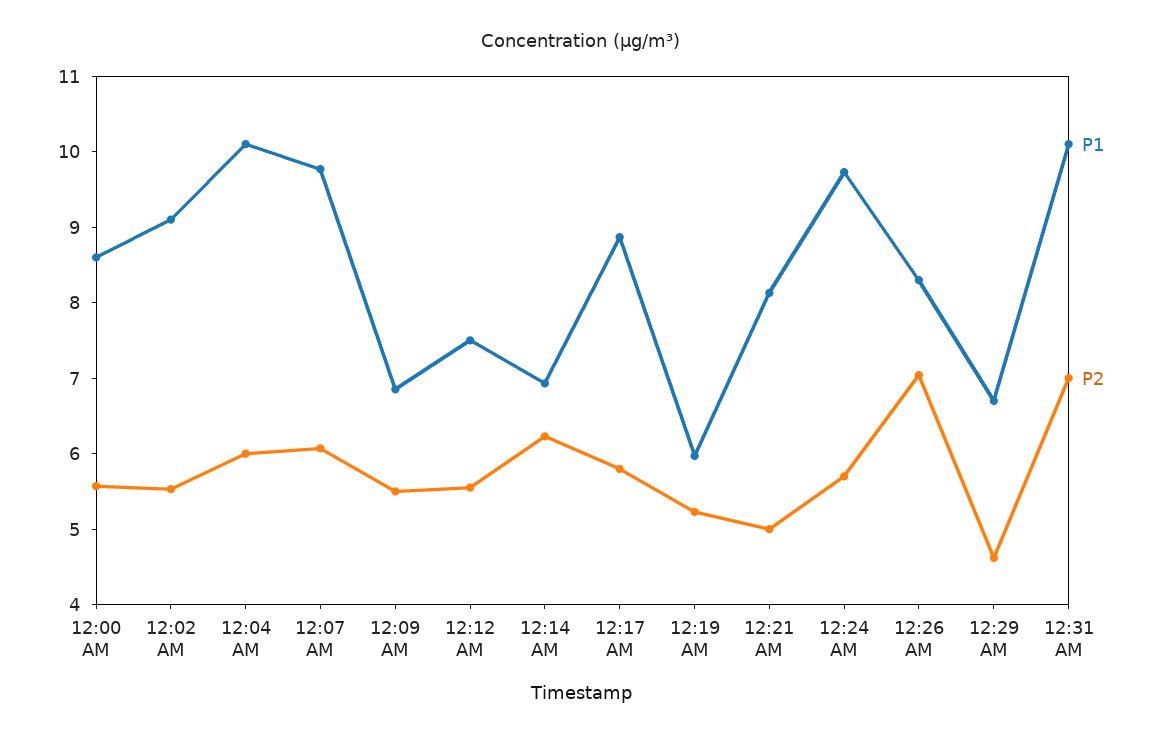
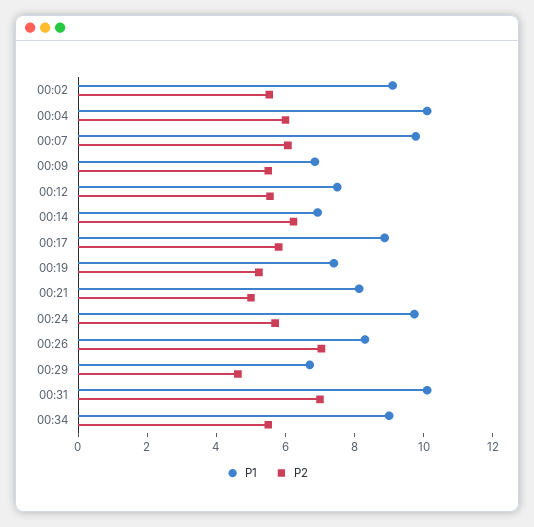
P1, 12:00 AM: 8.6 -> none
P2, 12:00 AM: 5.6 -> none
P1, 12:19 AM: 6 -> 7.5
P1, 00:34: none -> 9
P2, 00:34: none -> 5.5

